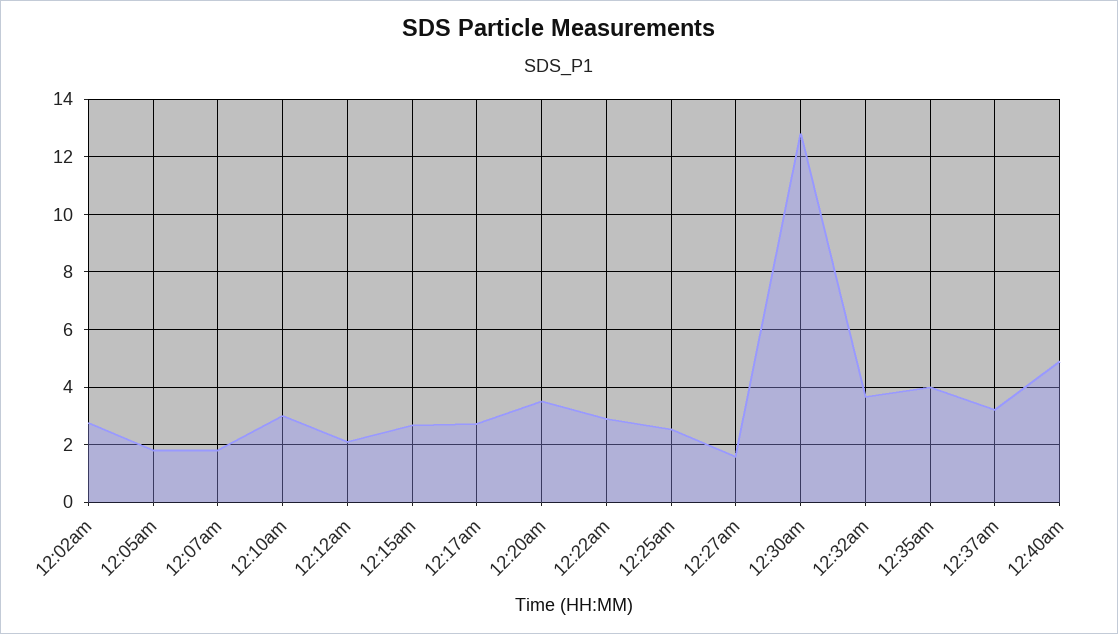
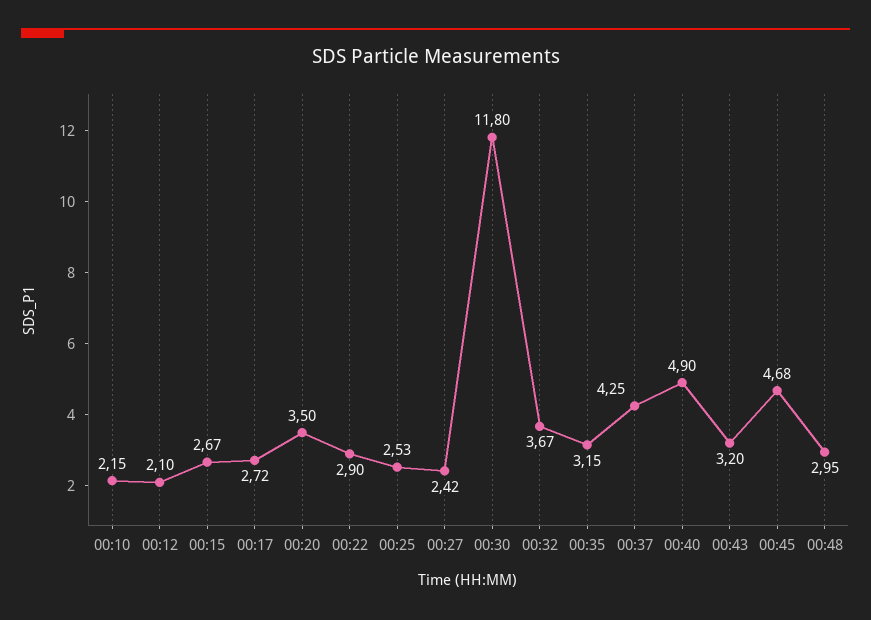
12:02am: 2.75 -> none
12:05am: 1.75 -> none
12:07am: 1.75 -> none
12:10am: 3 -> 2.15
12:27am: 1.5 -> 2.42
12:30am: 12.75 -> 11.8
12:35am: 4 -> 3.15
12:37am: 3.25 -> 4.25
00:43: none -> 3.2
00:45: none -> 4.68
00:48: none -> 2.95

